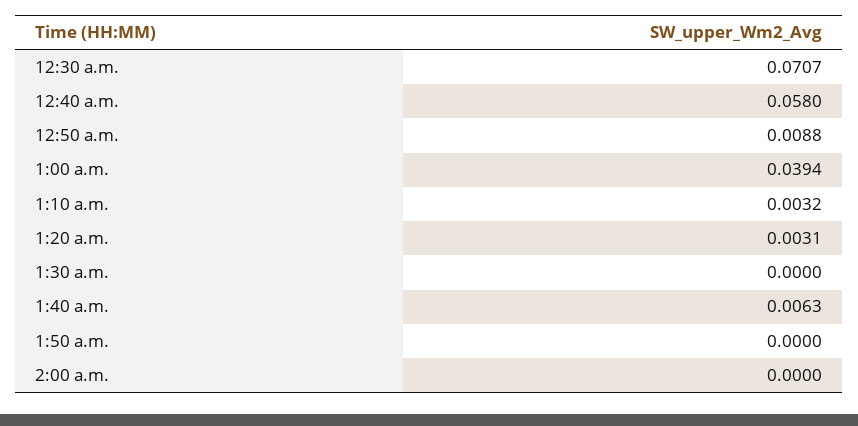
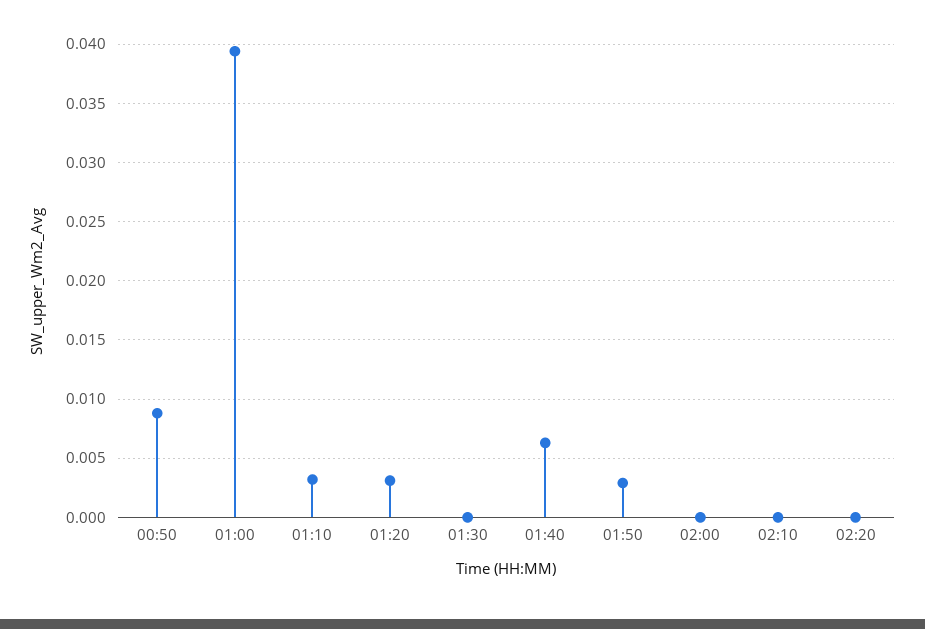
12:30 a.m.: 0.0707 -> none
12:40 a.m.: 0.058 -> none
1:50 a.m.: 0 -> 0.003
02:10: none -> 0
02:20: none -> 0

